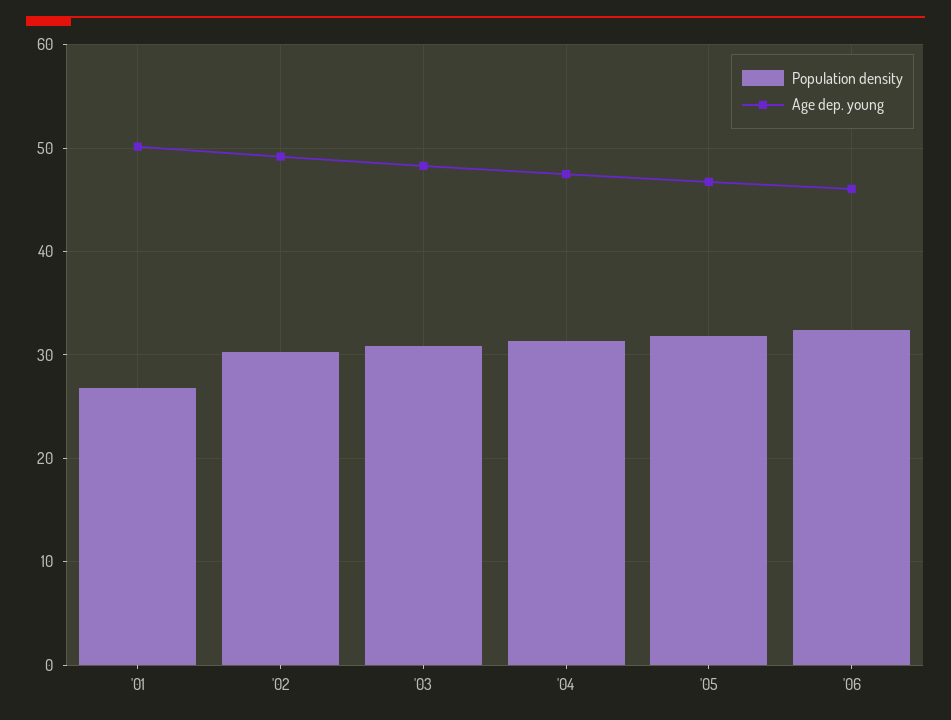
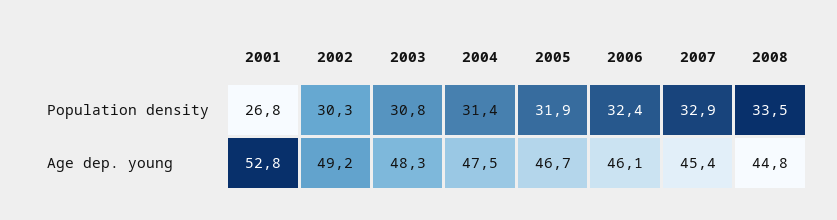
Age dep. young, '01: 50 -> 52.8
Population density, 2007: none -> 32.9
Population density, 2008: none -> 33.5
Age dep. young, 2007: none -> 45.4
Age dep. young, 2008: none -> 44.8

